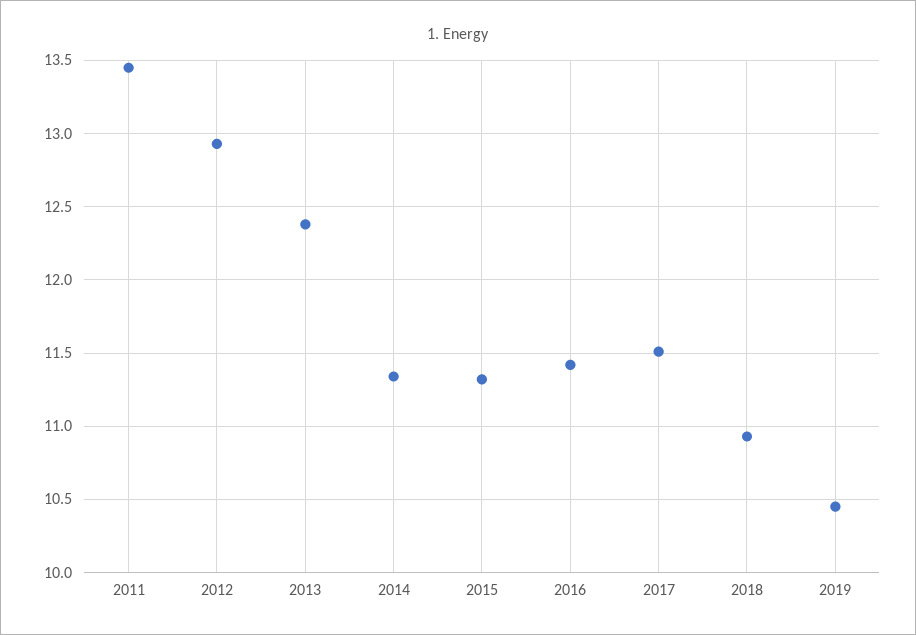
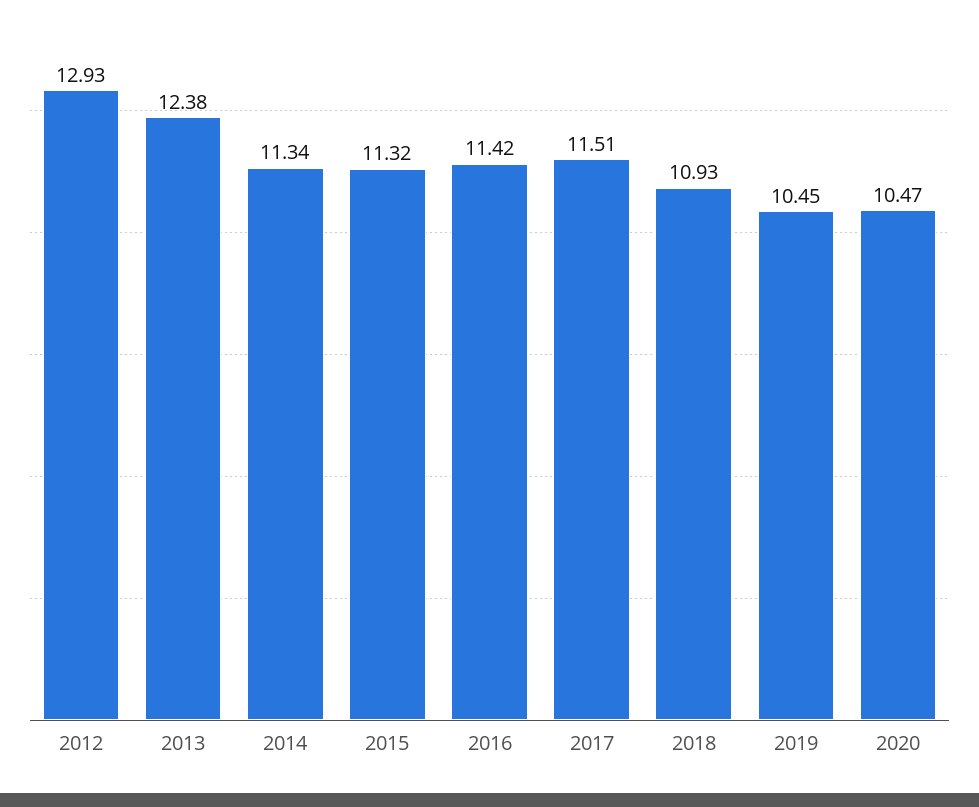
2011: 13.45 -> none
2020: none -> 10.47

